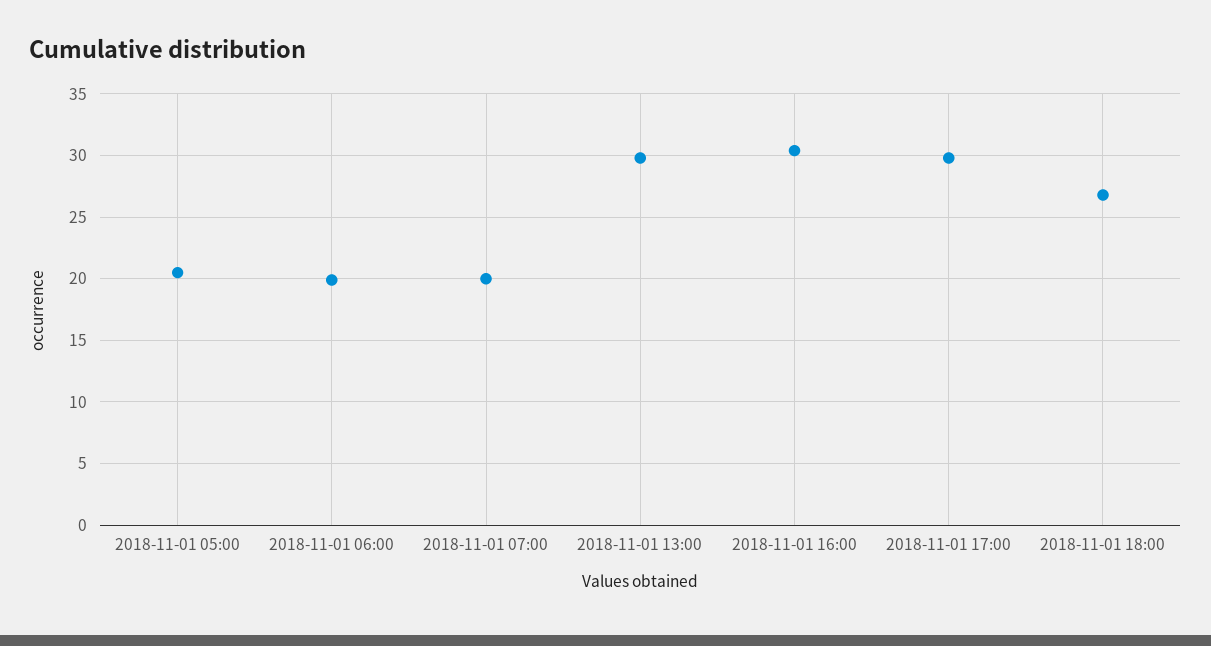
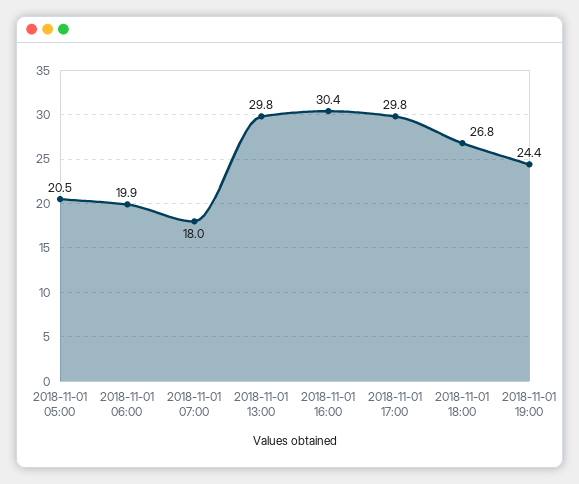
2018-11-01 07:00: 20 -> 18
2018-11-01 19:00: none -> 24.4

